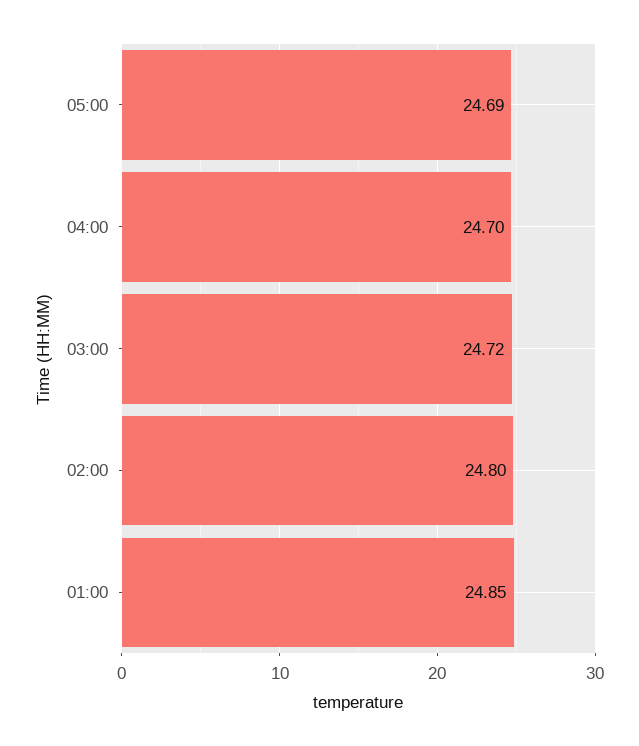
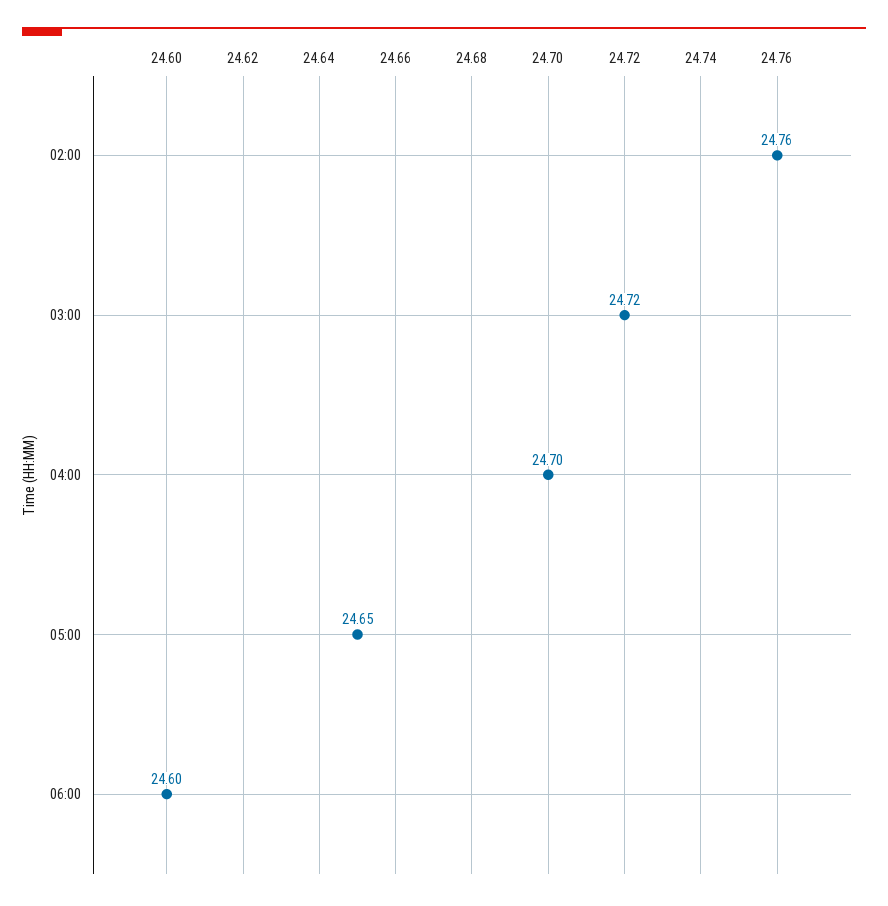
05:00: 24.69 -> 24.65
02:00: 24.8 -> 24.76
01:00: 24.85 -> none
06:00: none -> 24.6

